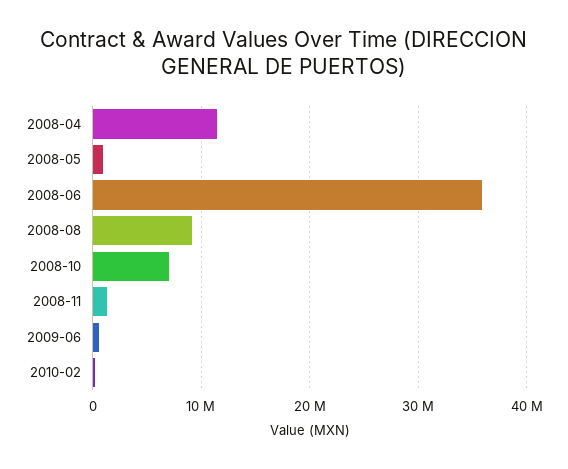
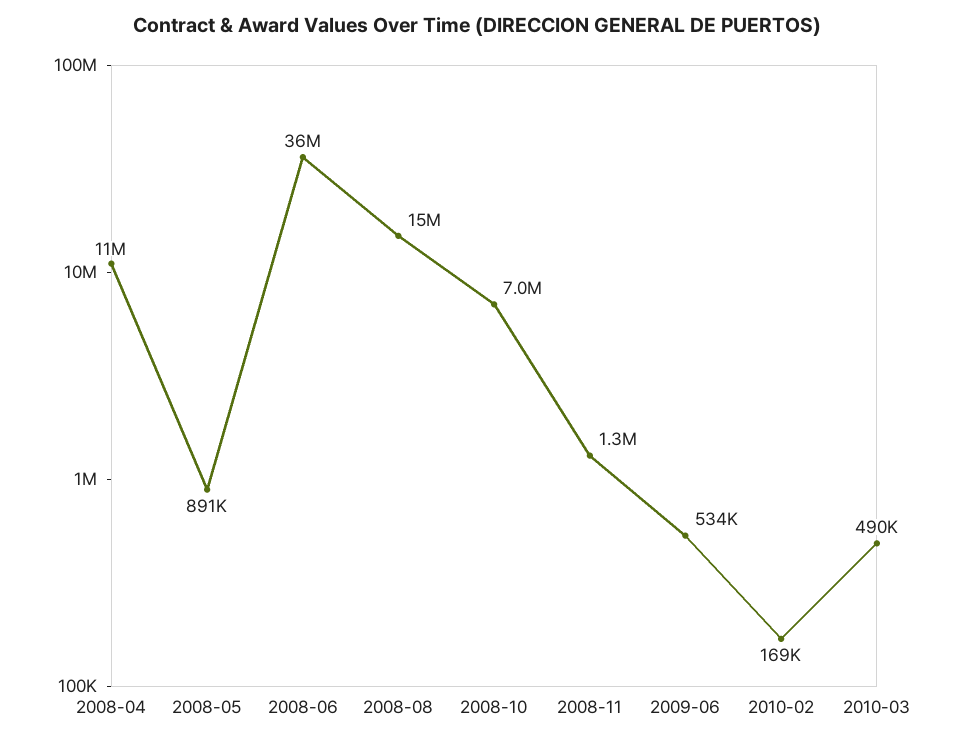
2008-08: 9000000 -> 15000000
2010-03: none -> 490000

